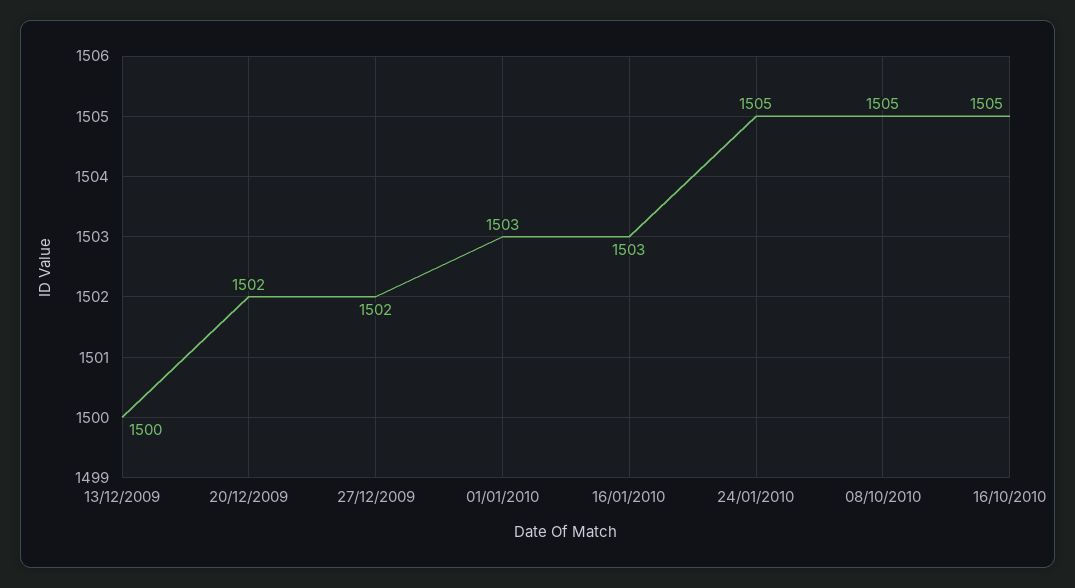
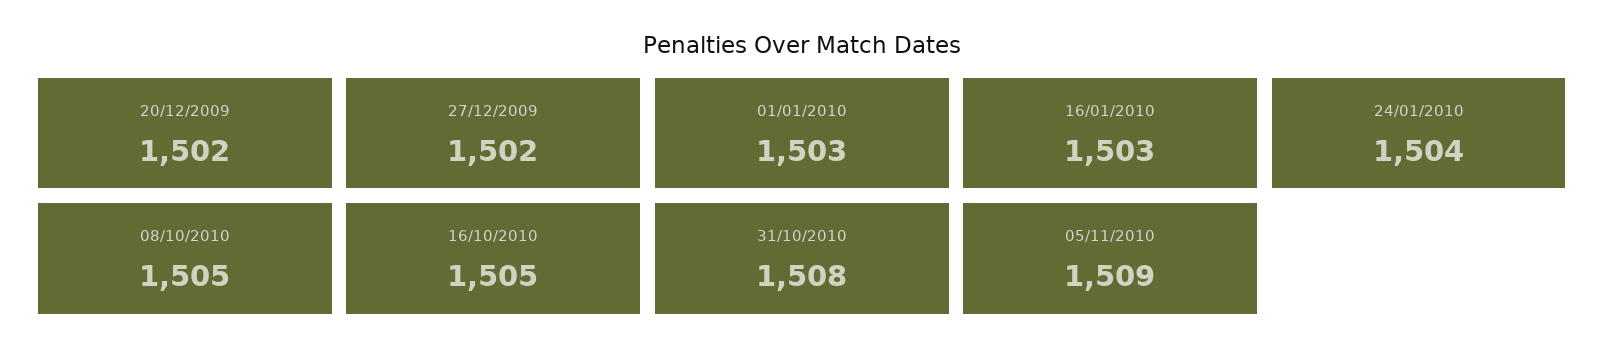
13/12/2009: 1500 -> none
24/01/2010: 1505 -> 1504
31/10/2010: none -> 1508
05/11/2010: none -> 1509

